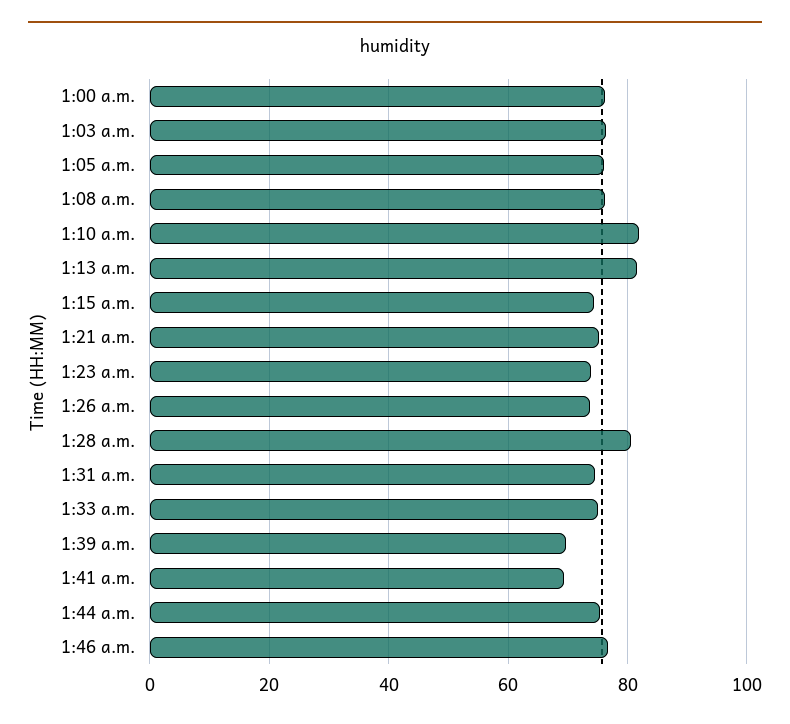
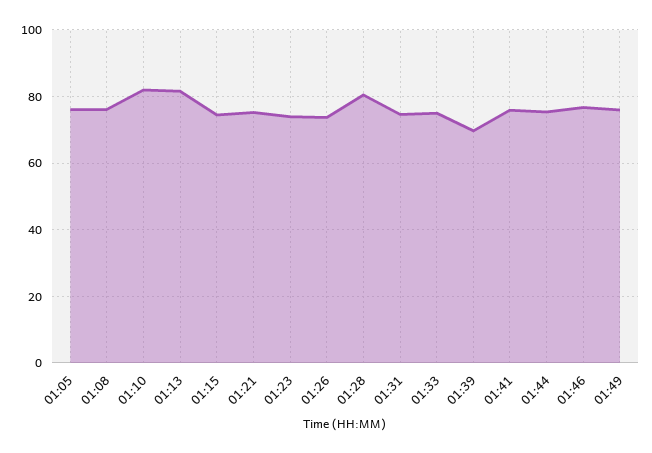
1:00 a.m.: 76 -> none
1:03 a.m.: 76 -> none
1:41 a.m.: 70 -> 76
01:49: none -> 76

